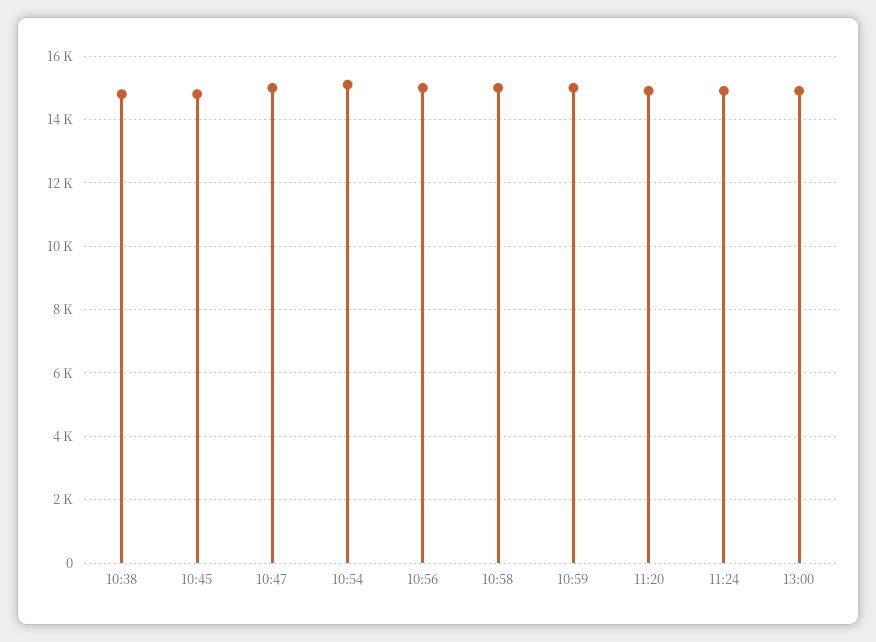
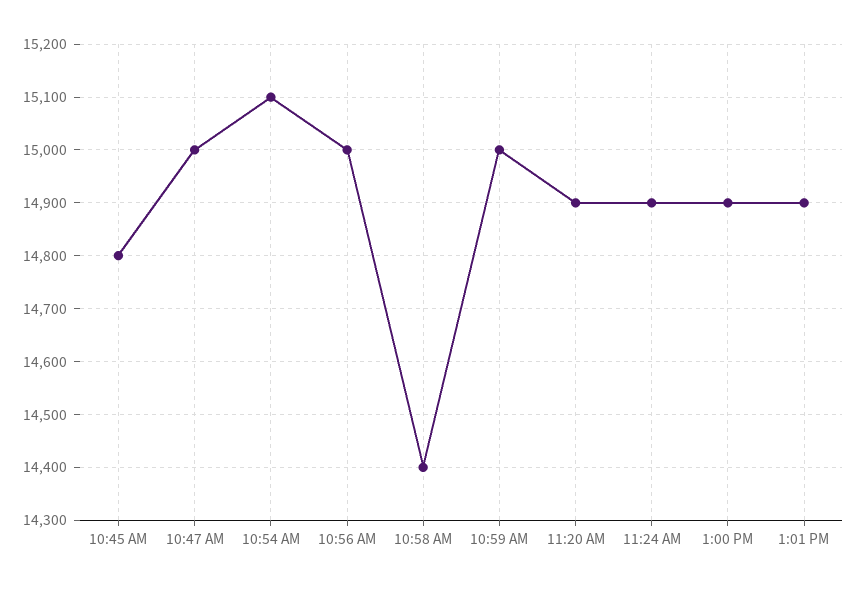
10:38: 14800 -> none
10:58: 15000 -> 14400
1:01 PM: none -> 14900

